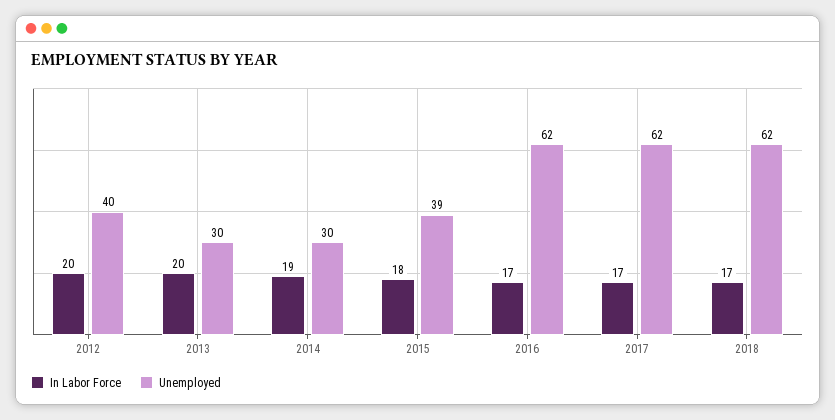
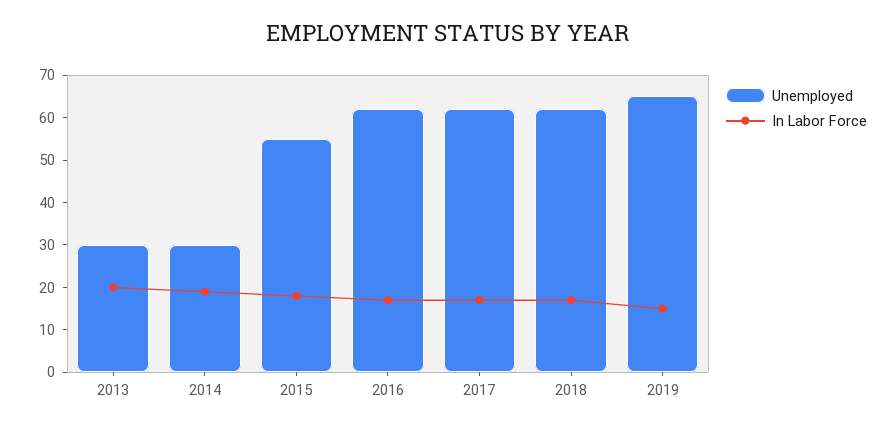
In Labor Force, 2012: 20 -> none
Unemployed, 2012: 40 -> none
Unemployed, 2015: 39 -> 55
Unemployed, 2019: none -> 65
In Labor Force, 2019: none -> 15

